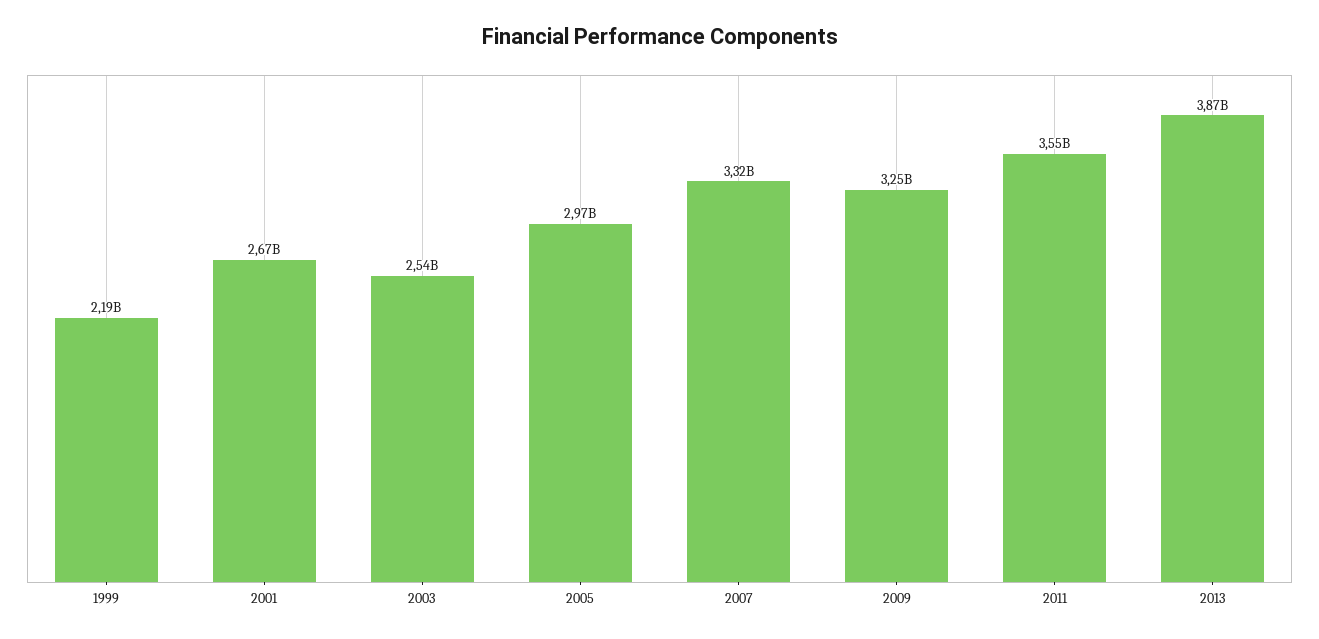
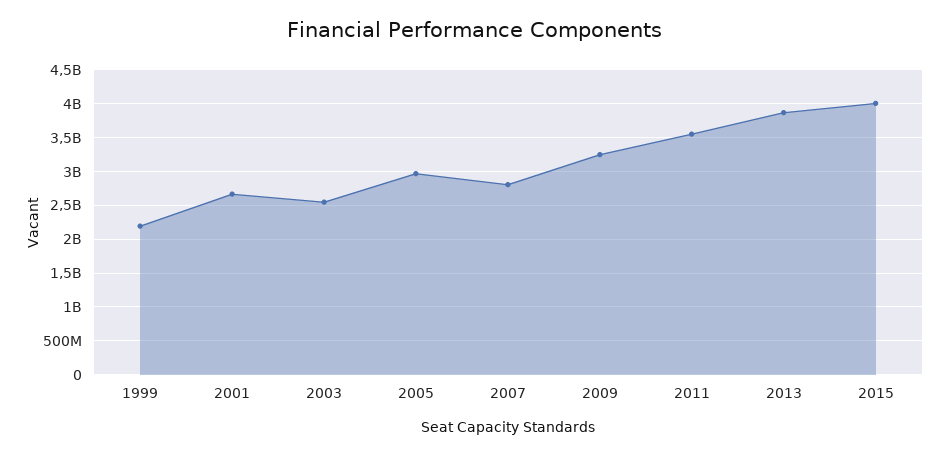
2007: 3320000000 -> 2800000000
2015: none -> 4000000000

